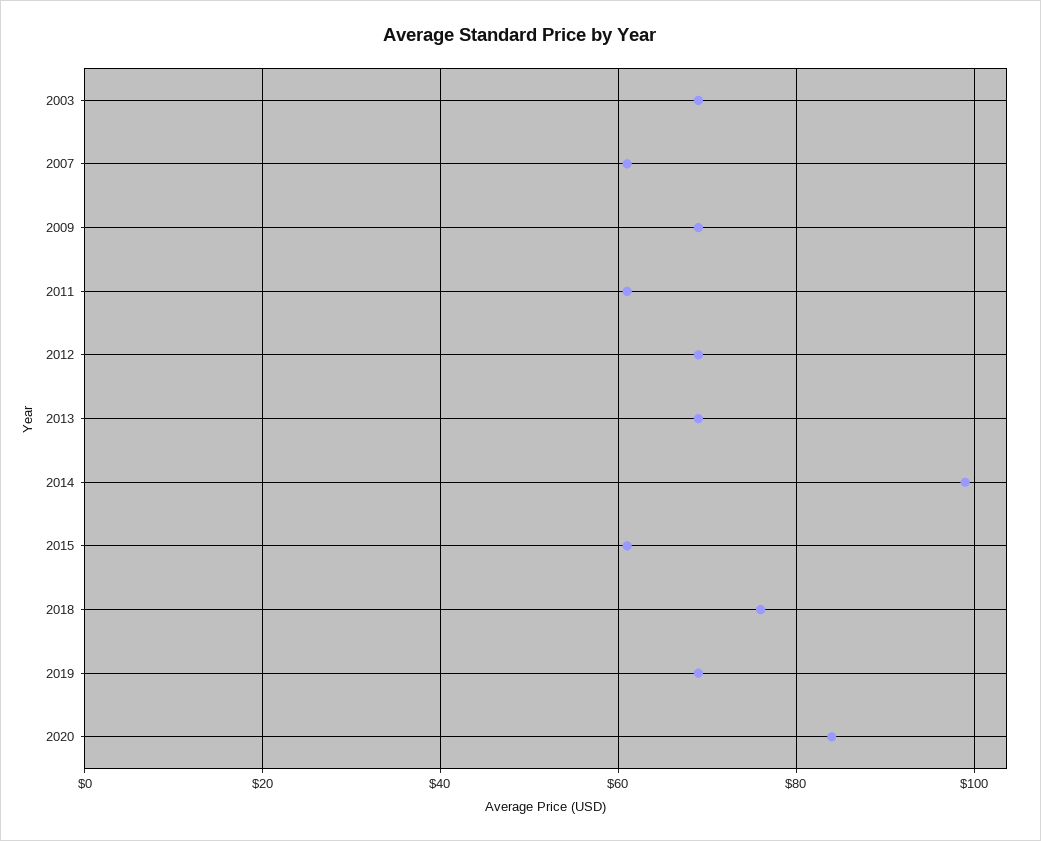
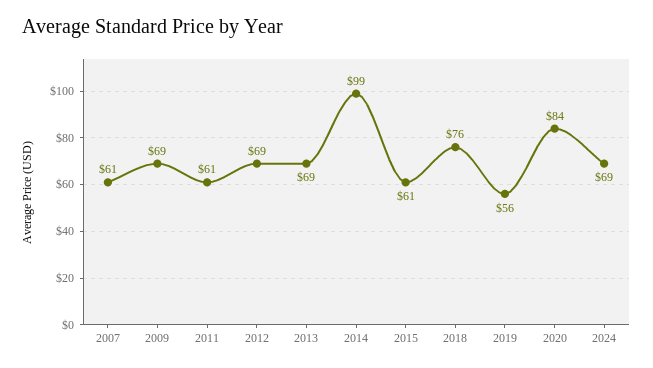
2003: 70 -> none
2019: 70 -> 56
2024: none -> 69

